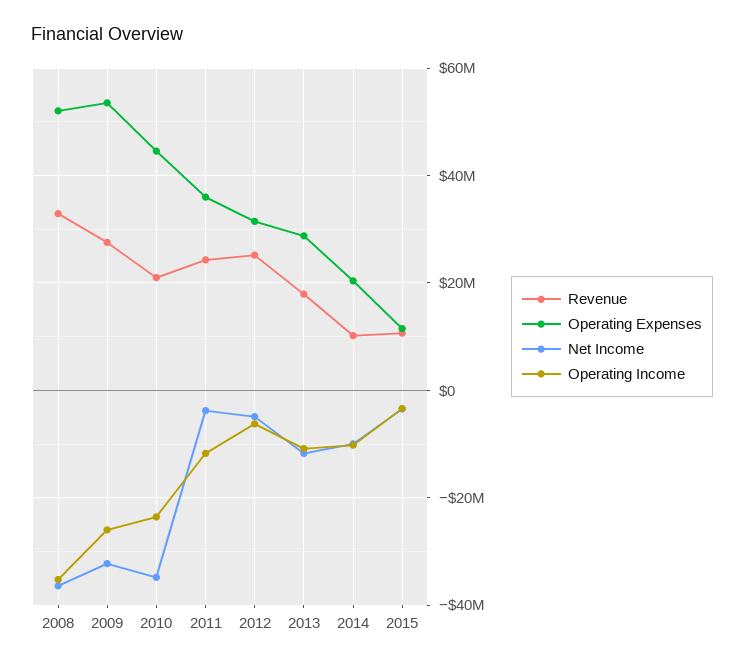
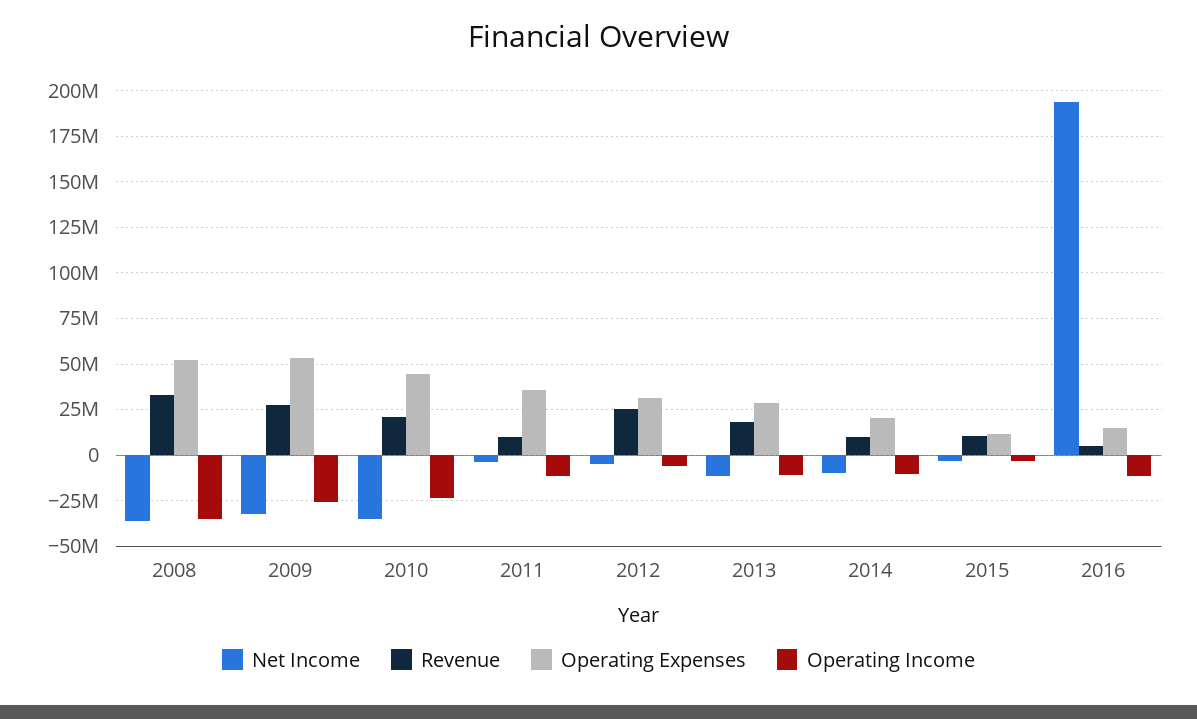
Revenue, 2011: 24000000 -> 10000000
Net Income, 2016: none -> 195000000
Revenue, 2016: none -> 5000000
Operating Expenses, 2016: none -> 15000000
Operating Income, 2016: none -> -10000000

